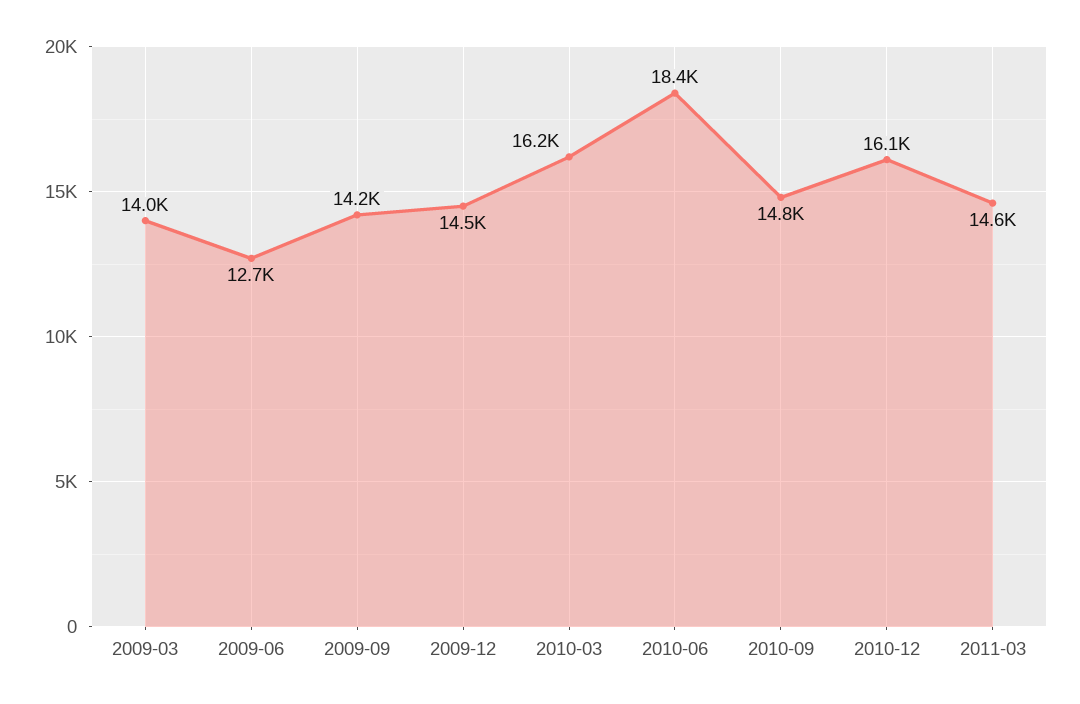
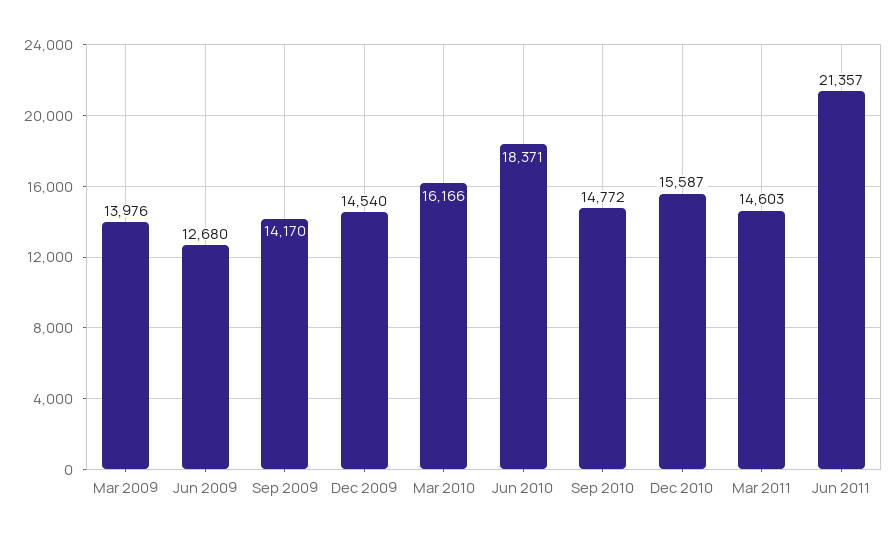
2010-12: 16100 -> 15587
Jun 2011: none -> 21357

